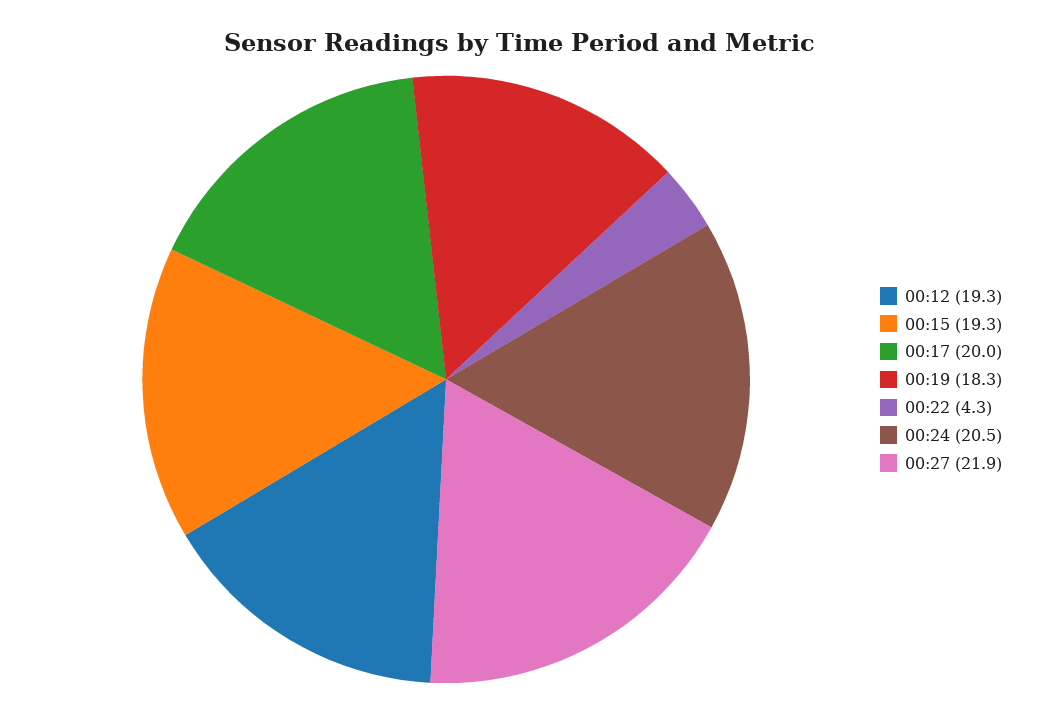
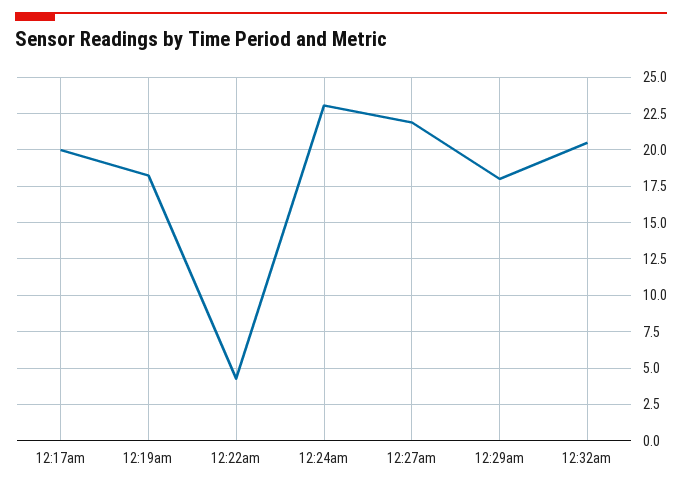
00:12: 19.3 -> none
00:15: 19.3 -> none
00:24: 20.5 -> 23
12:29am: none -> 18
12:32am: none -> 20.5

